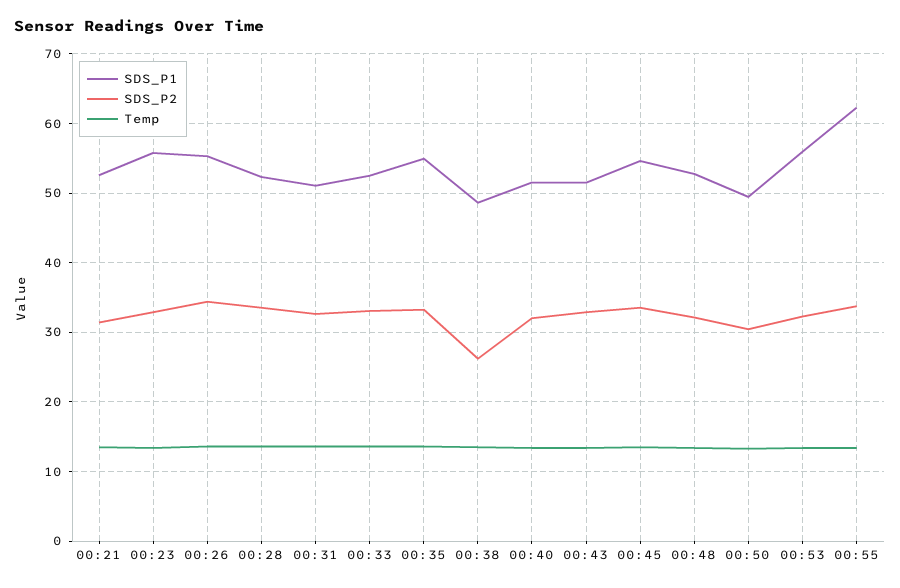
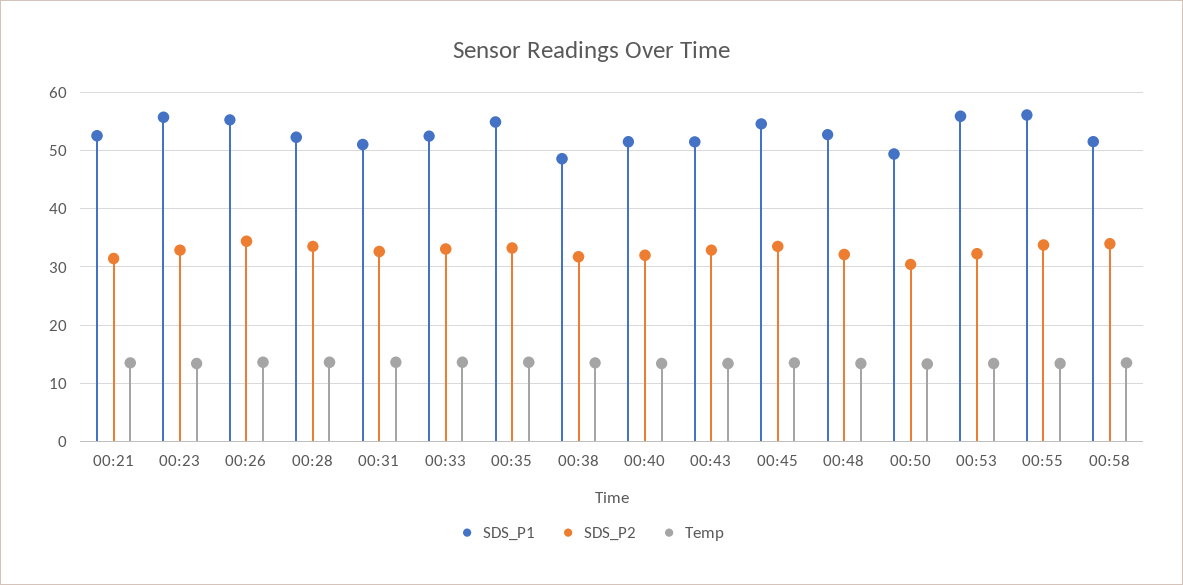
SDS_P2, 00:38: 26 -> 32
SDS_P1, 00:55: 62 -> 56
SDS_P1, 00:58: none -> 52
SDS_P2, 00:58: none -> 34
Temp, 00:58: none -> 14

